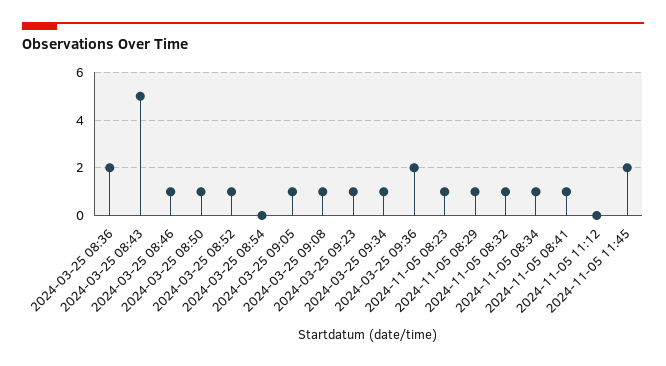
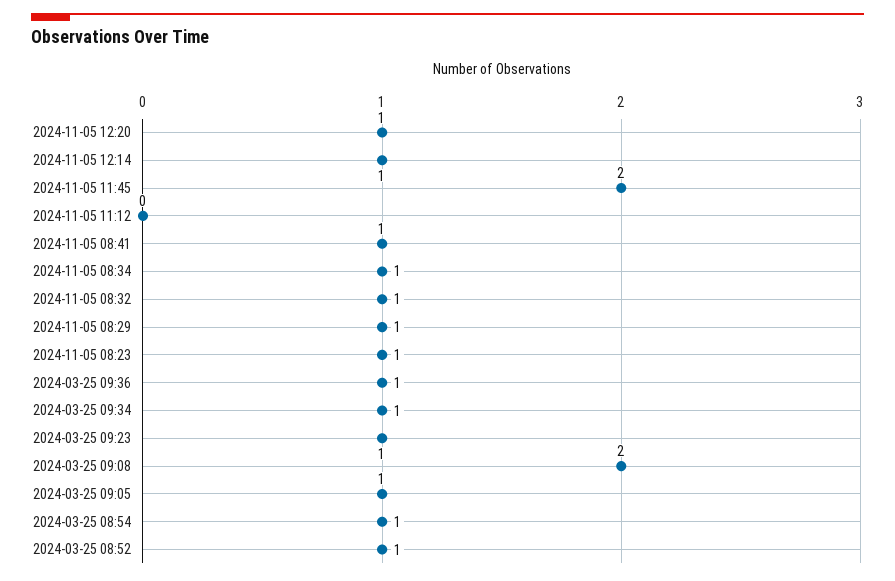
2024-03-25 08:36: 2 -> none
2024-03-25 08:43: 5 -> none
2024-03-25 08:46: 1 -> none
2024-03-25 08:50: 1 -> none
2024-03-25 08:54: 0 -> 1
2024-03-25 09:08: 1 -> 2
2024-03-25 09:36: 2 -> 1
2024-11-05 12:20: none -> 1
2024-11-05 12:14: none -> 1

